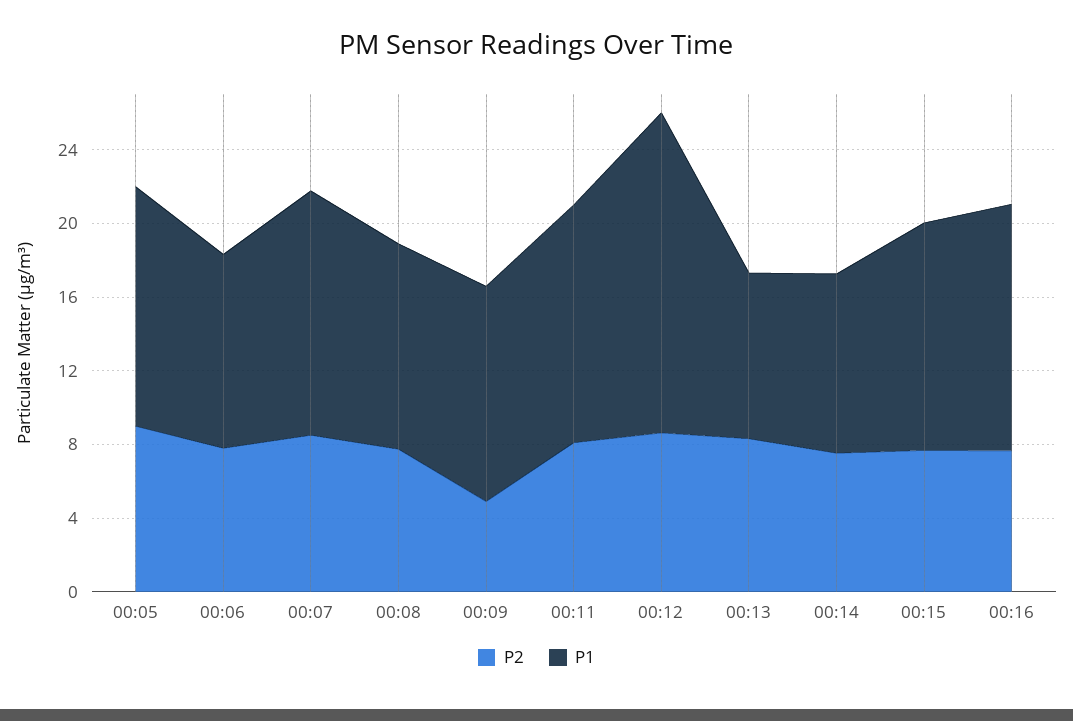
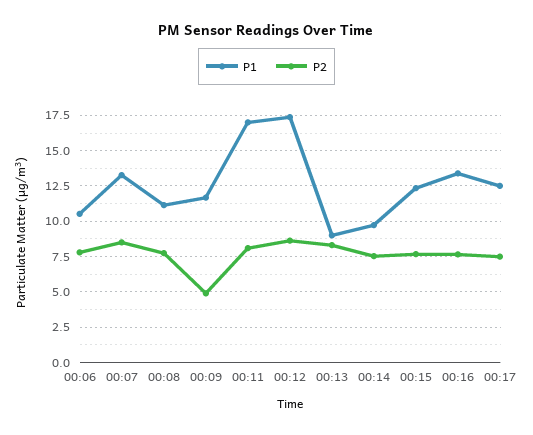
P2, 00:05: 9 -> none
P1, 00:05: 13 -> none
P1, 00:11: 13 -> 17
P1, 00:17: none -> 12.5
P2, 00:17: none -> 7.5

